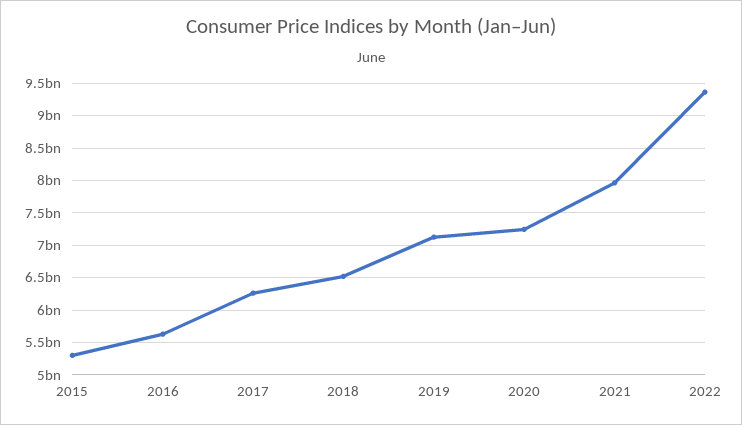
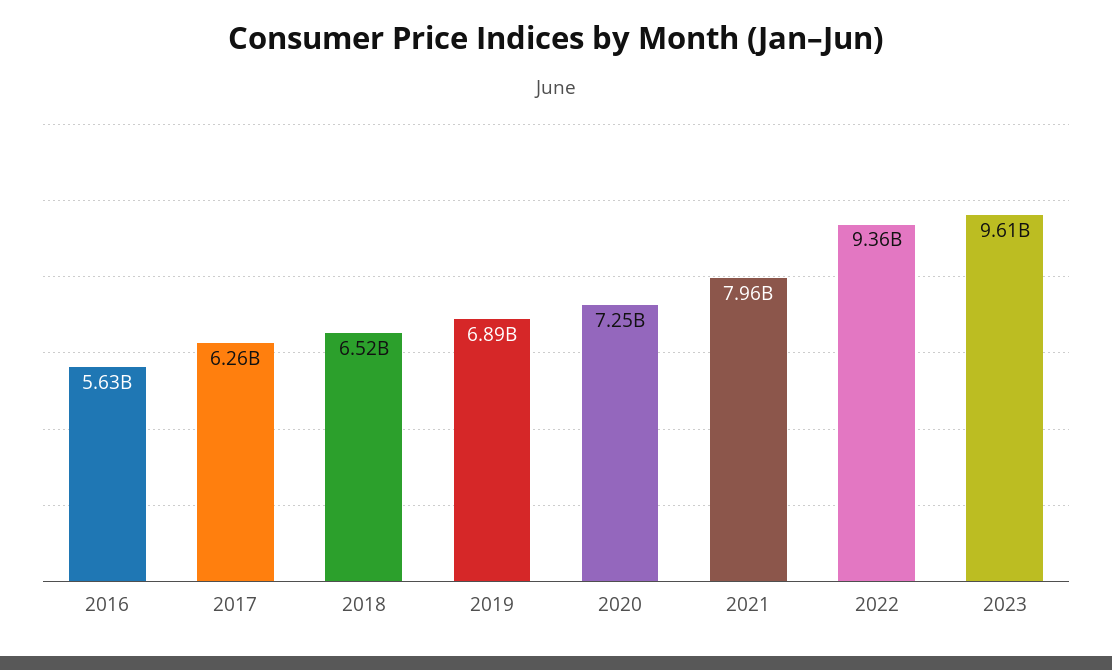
2015: 5300000000 -> none
2019: 7100000000 -> 6890000000
2023: none -> 9610000000

